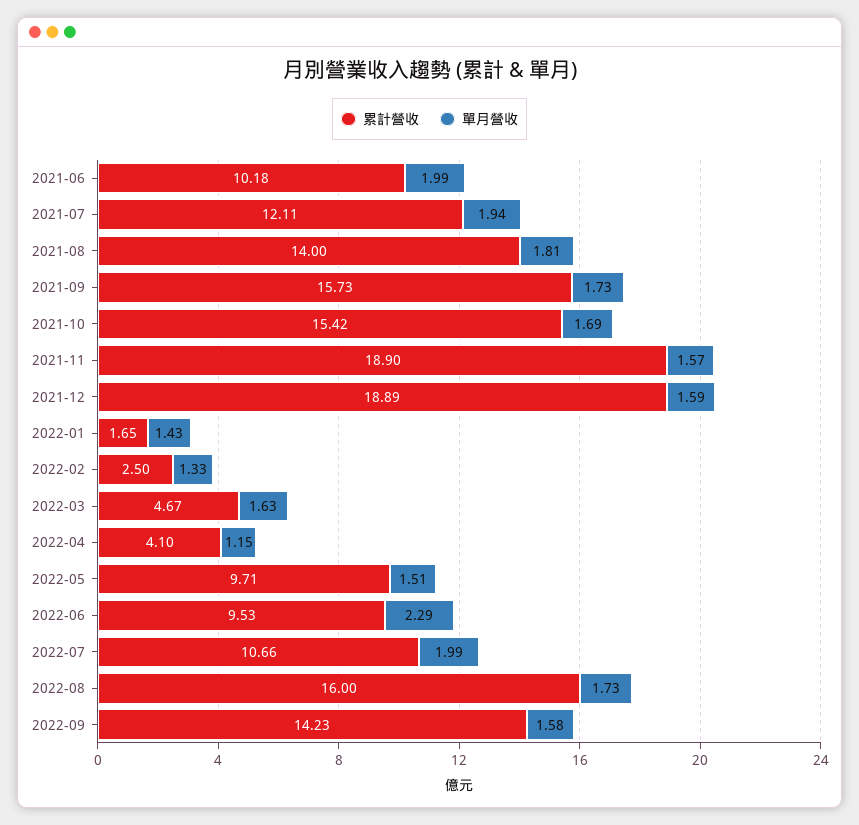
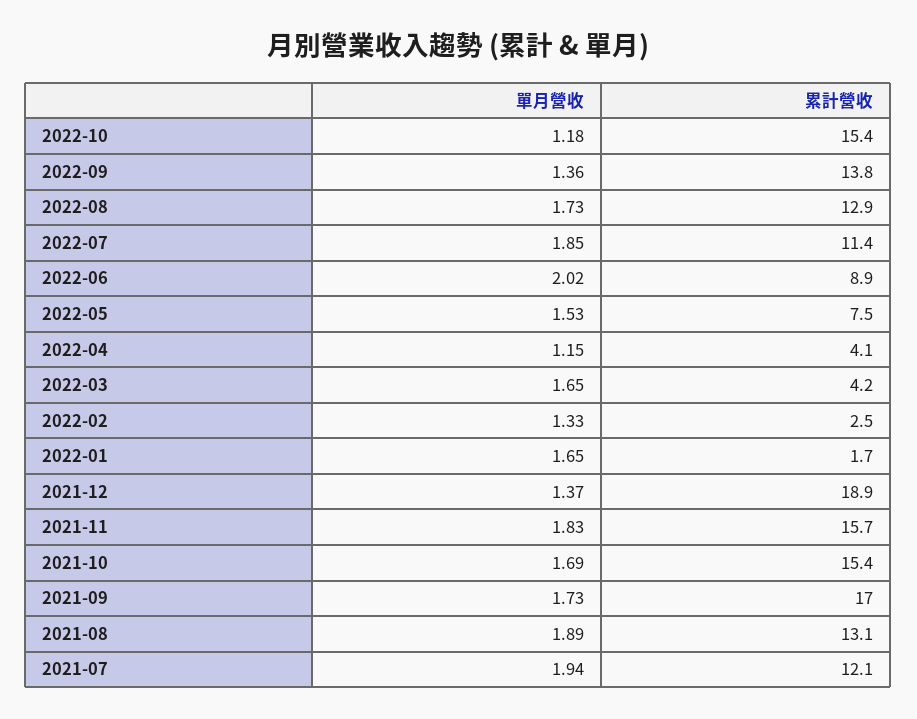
累計營收, 2021-06: 10.18 -> none
單月營收, 2021-06: 1.99 -> none
累計營收, 2021-08: 14 -> 13.1
單月營收, 2021-08: 1.81 -> 1.89
累計營收, 2021-09: 15.73 -> 17
累計營收, 2021-11: 18.9 -> 15.7
單月營收, 2021-11: 1.57 -> 1.83
單月營收, 2021-12: 1.59 -> 1.37
單月營收, 2022-01: 1.43 -> 1.65
累計營收, 2022-03: 4.67 -> 4.2
單月營收, 2022-03: 1.63 -> 1.65
累計營收, 2022-05: 9.71 -> 7.5
單月營收, 2022-05: 1.51 -> 1.53
累計營收, 2022-06: 9.53 -> 8.9
單月營收, 2022-06: 2.29 -> 2.02
累計營收, 2022-07: 10.66 -> 11.4
單月營收, 2022-07: 1.99 -> 1.85
累計營收, 2022-08: 16 -> 12.9
累計營收, 2022-09: 14.23 -> 13.8
單月營收, 2022-09: 1.58 -> 1.36
單月營收, 2022-10: none -> 1.18
累計營收, 2022-10: none -> 15.4

